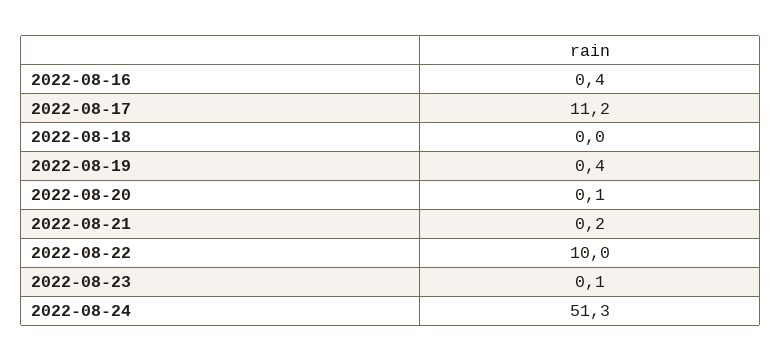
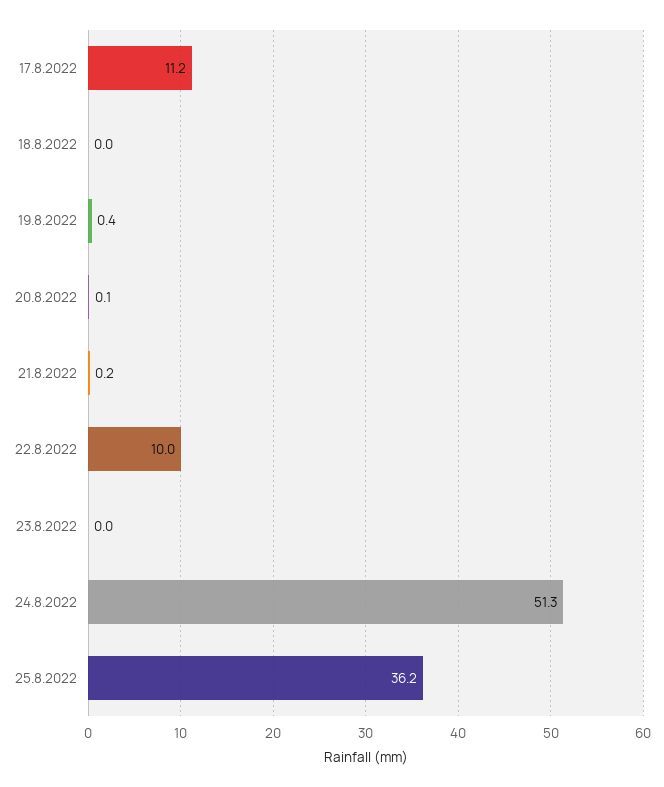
2022-08-16: 0.4 -> none
2022-08-23: 0.1 -> 0
25.8.2022: none -> 36.2

